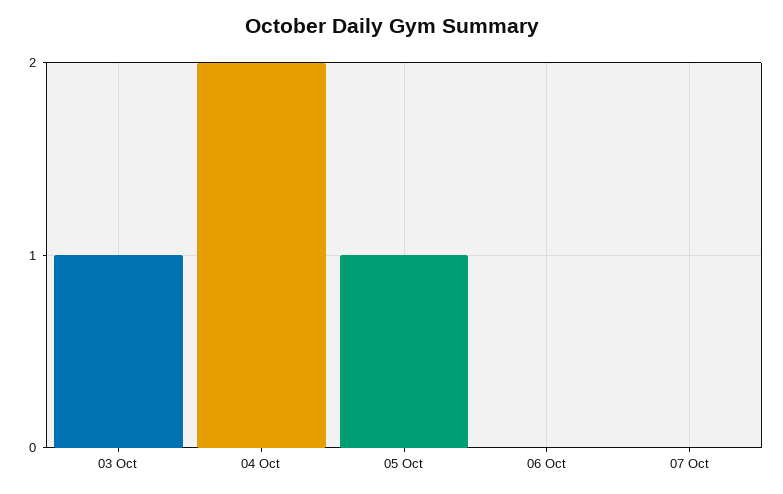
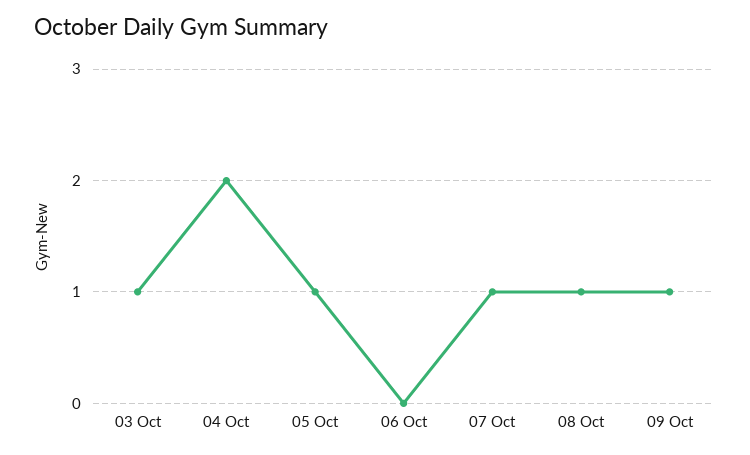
07 Oct: 0 -> 1
08 Oct: none -> 1
09 Oct: none -> 1

